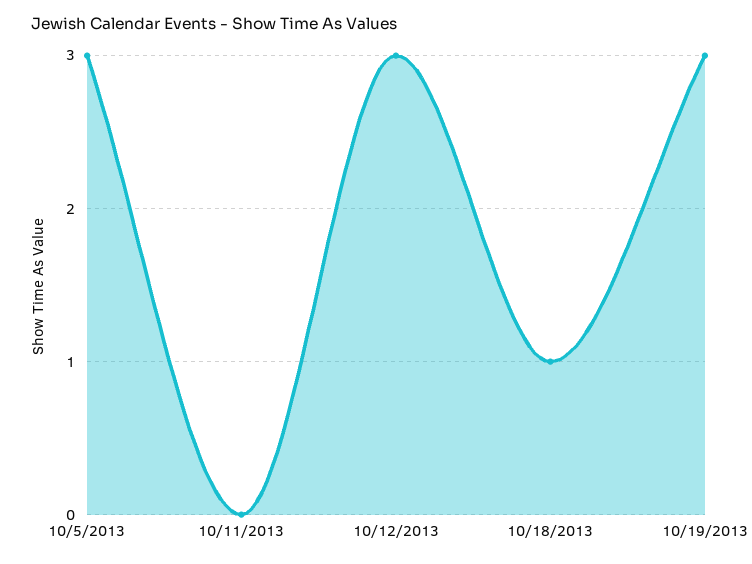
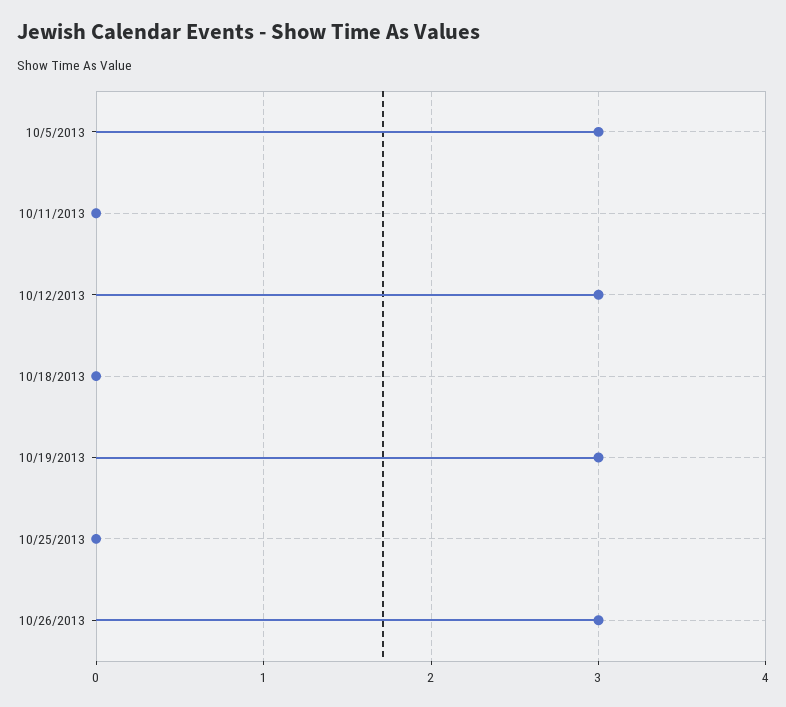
10/18/2013: 1 -> 0
10/25/2013: none -> 0
10/26/2013: none -> 3

